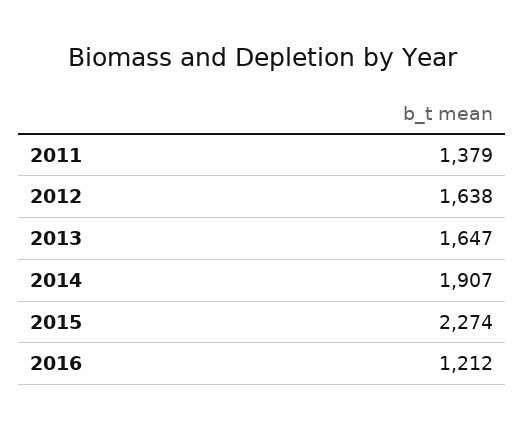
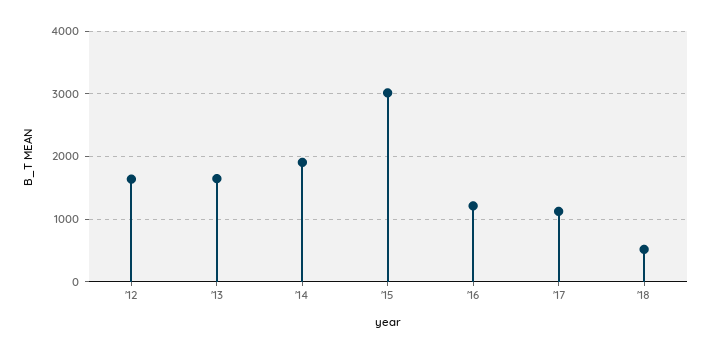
2011: 1379 -> none
2015: 2274 -> 3000
'17: none -> 1100
'18: none -> 500

